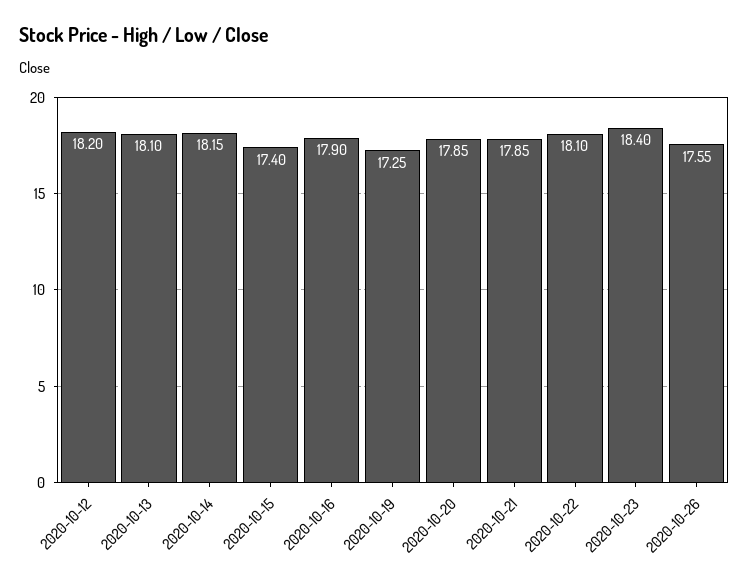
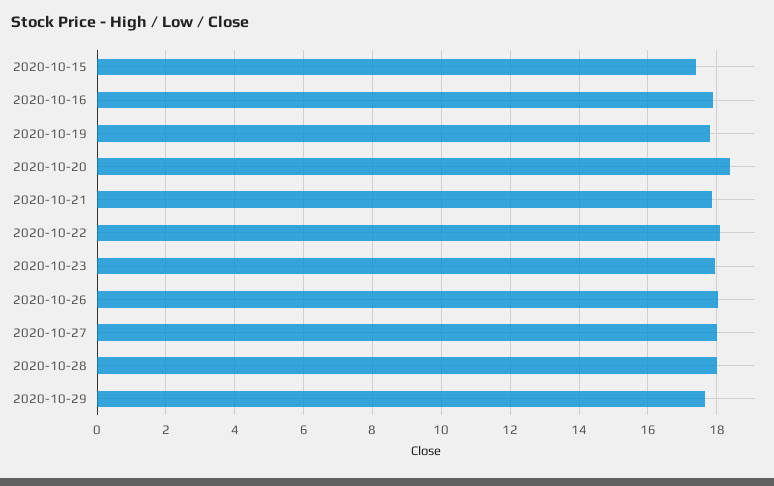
2020-10-12: 18.2 -> none
2020-10-13: 18.1 -> none
2020-10-14: 18.15 -> none
2020-10-19: 17.25 -> 17.8
2020-10-20: 17.85 -> 18.4
2020-10-23: 18.4 -> 18
2020-10-26: 17.55 -> 18
2020-10-27: none -> 18
2020-10-28: none -> 18
2020-10-29: none -> 17.6

